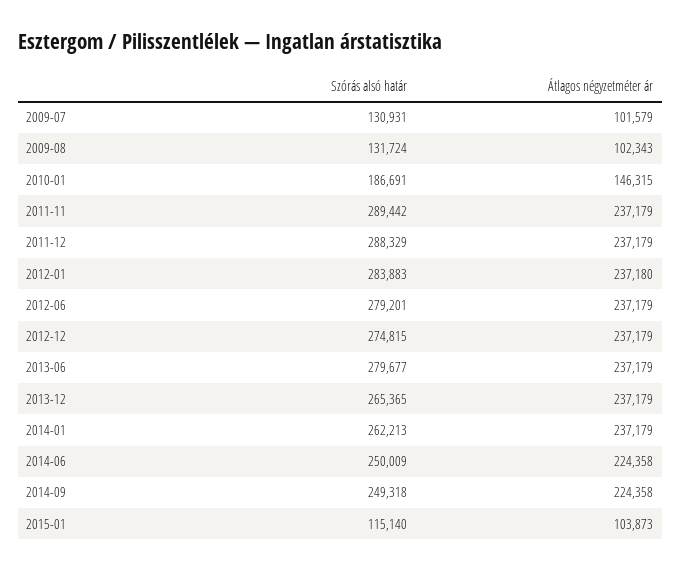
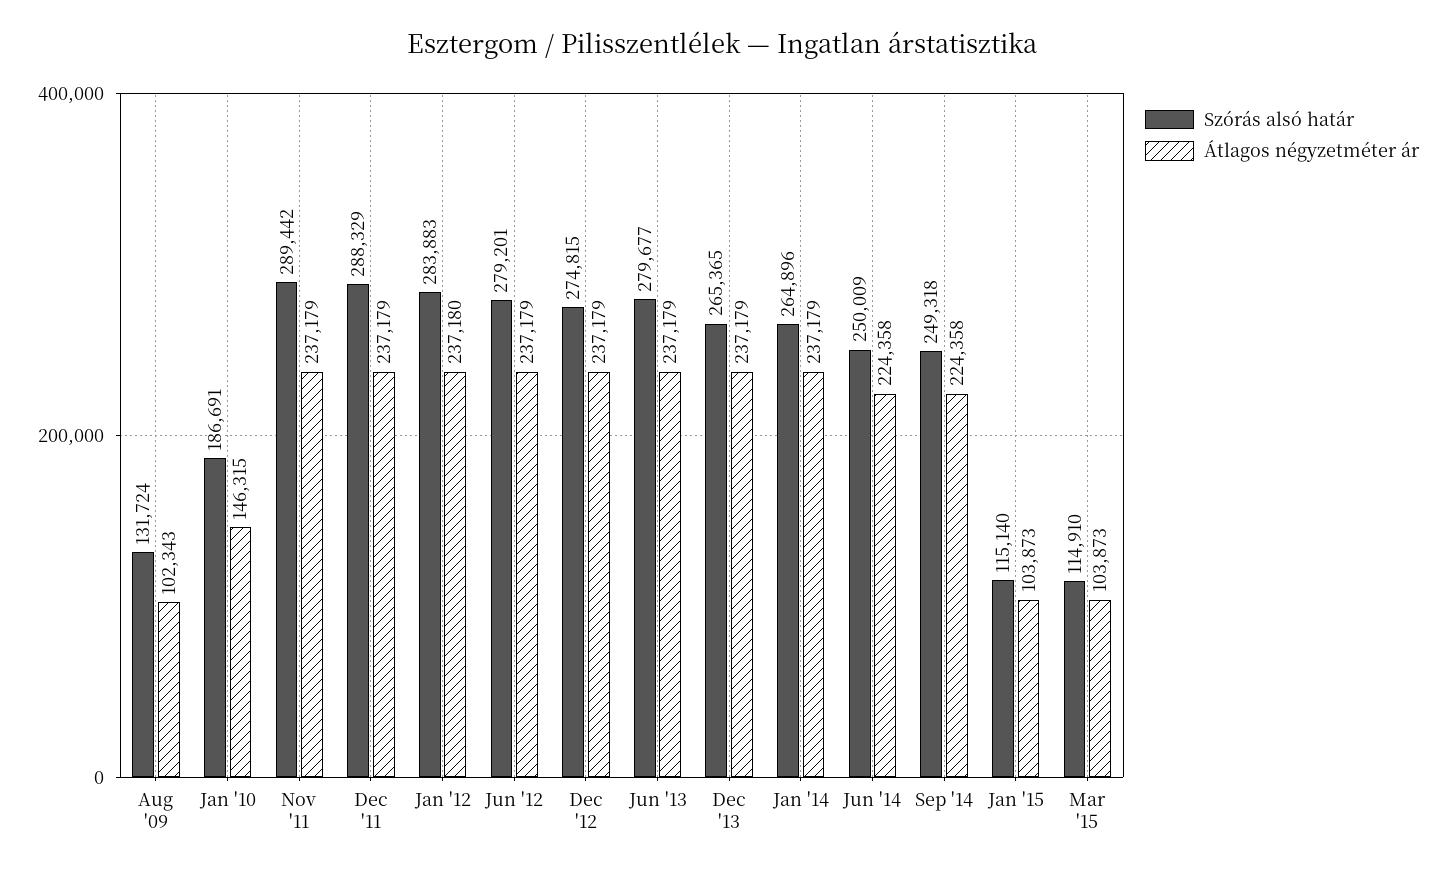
Szórás alsó határ, 2009-07: 130931 -> none
Átlagos négyzetméter ár, 2009-07: 101579 -> none
Szórás alsó határ, 2014-01: 262213 -> 264896
Szórás alsó határ, Mar '15: none -> 114910
Átlagos négyzetméter ár, Mar '15: none -> 103873

